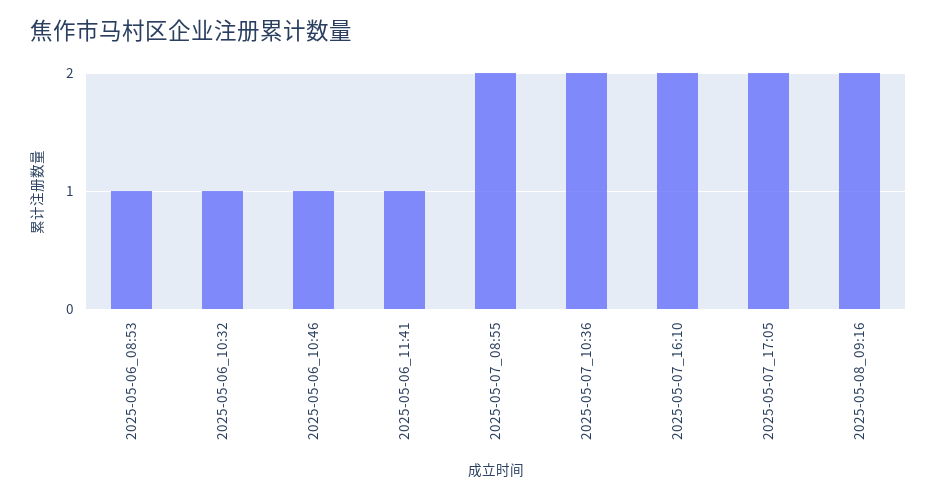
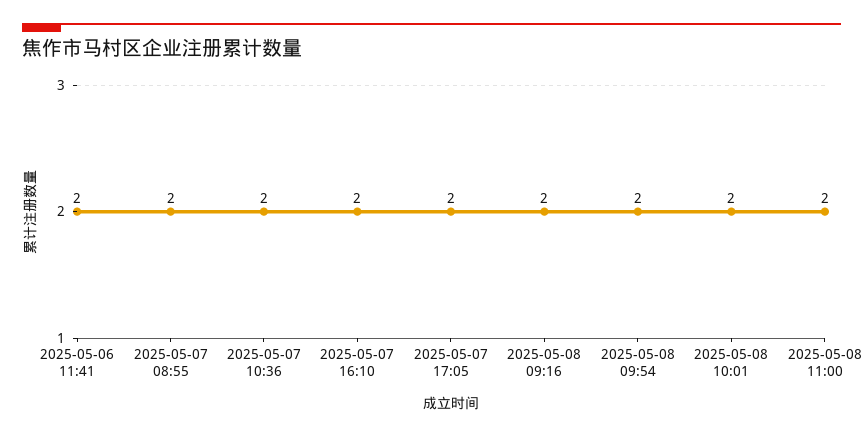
2025-05-06_08:53: 1 -> none
2025-05-06_10:32: 1 -> none
2025-05-06_10:46: 1 -> none
2025-05-06_11:41: 1 -> 2
2025-05-08 09:54: none -> 2
2025-05-08 10:01: none -> 2
2025-05-08 11:00: none -> 2

